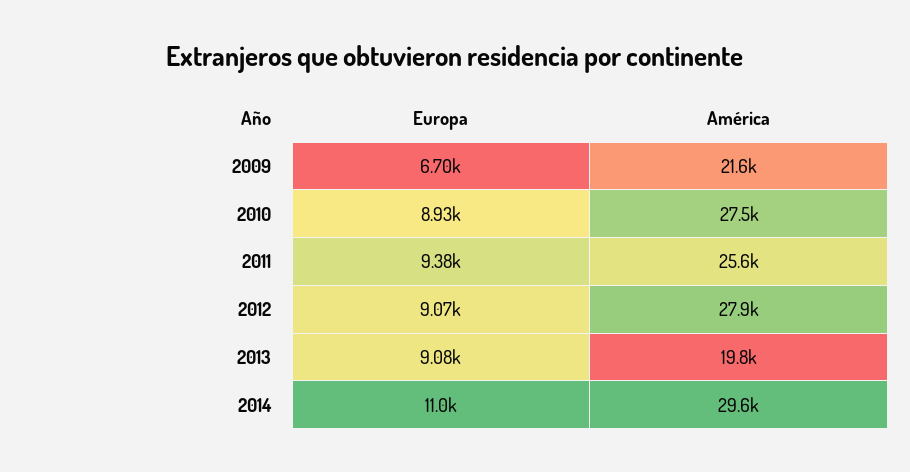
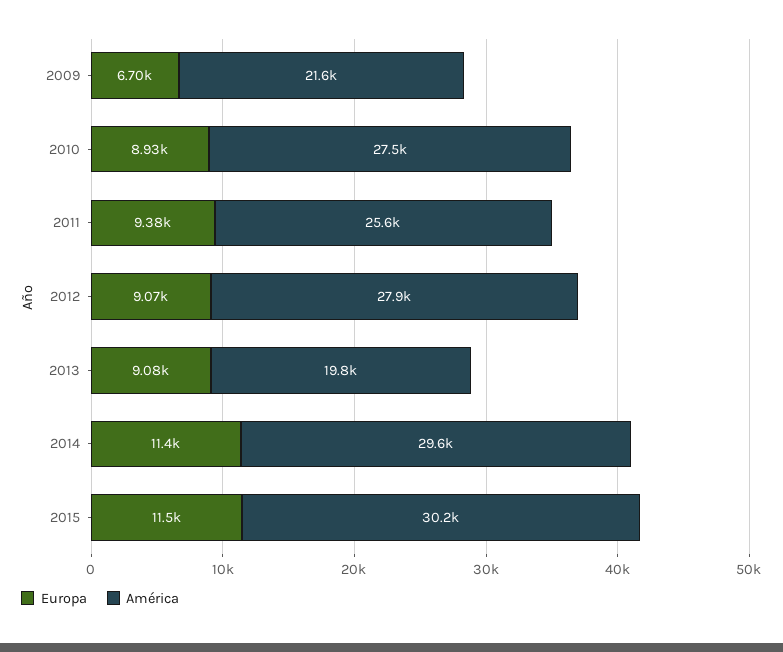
Europa, 2014: 11000 -> 11400
Europa, 2015: none -> 11500
América, 2015: none -> 30200

